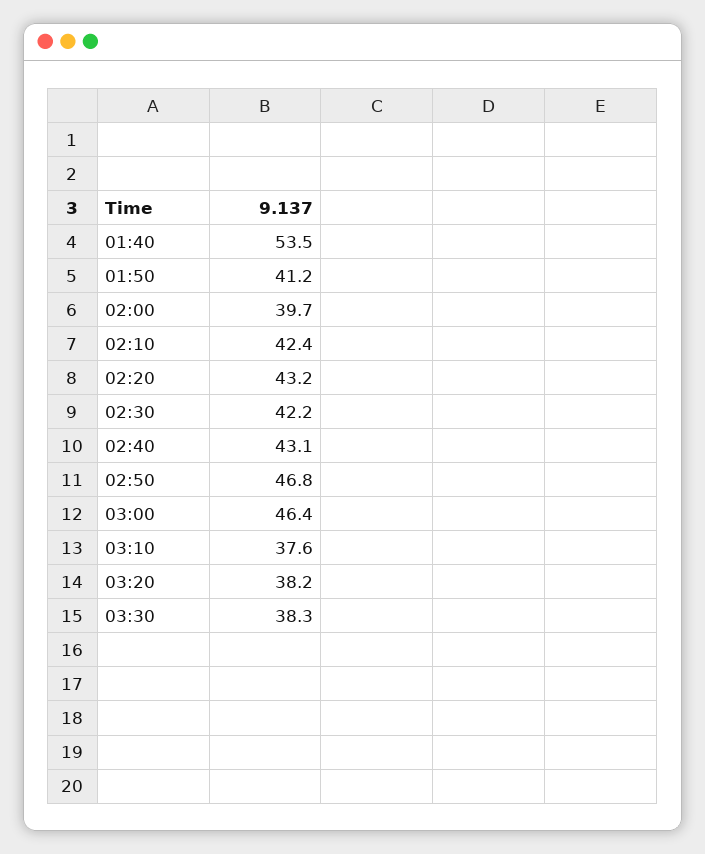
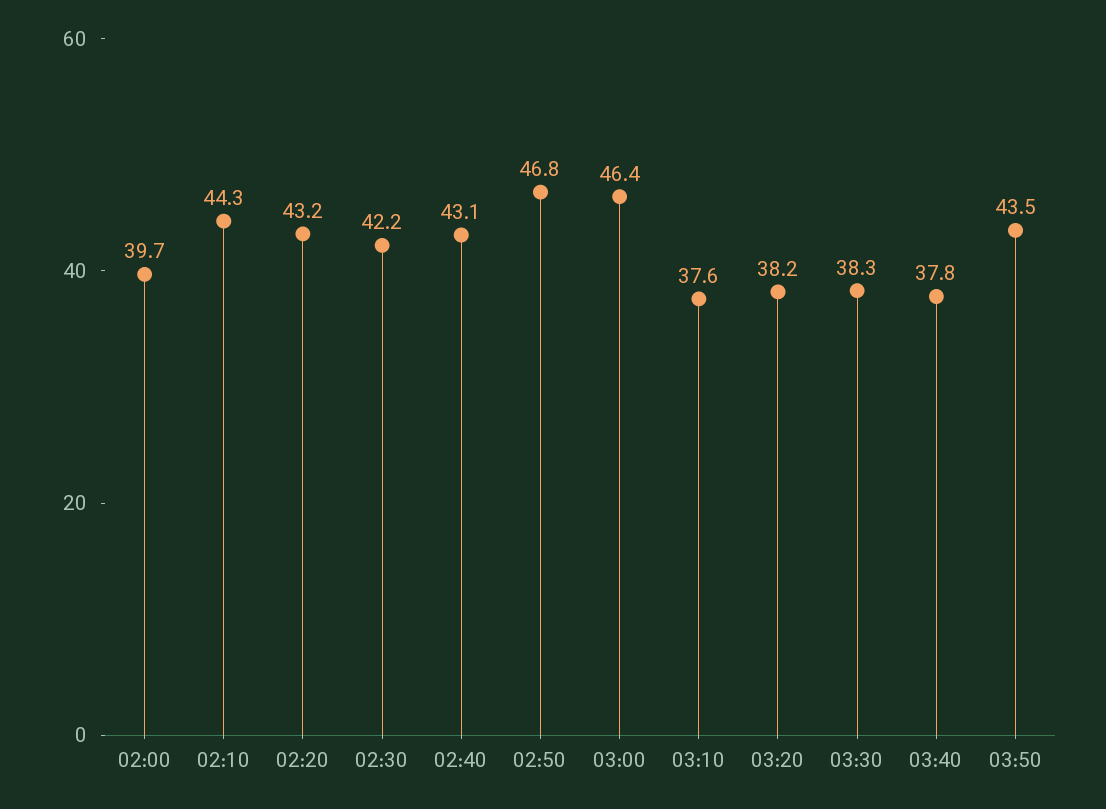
01:40: 53.5 -> none
01:50: 41.2 -> none
02:10: 42.4 -> 44.3
03:40: none -> 37.8
03:50: none -> 43.5

